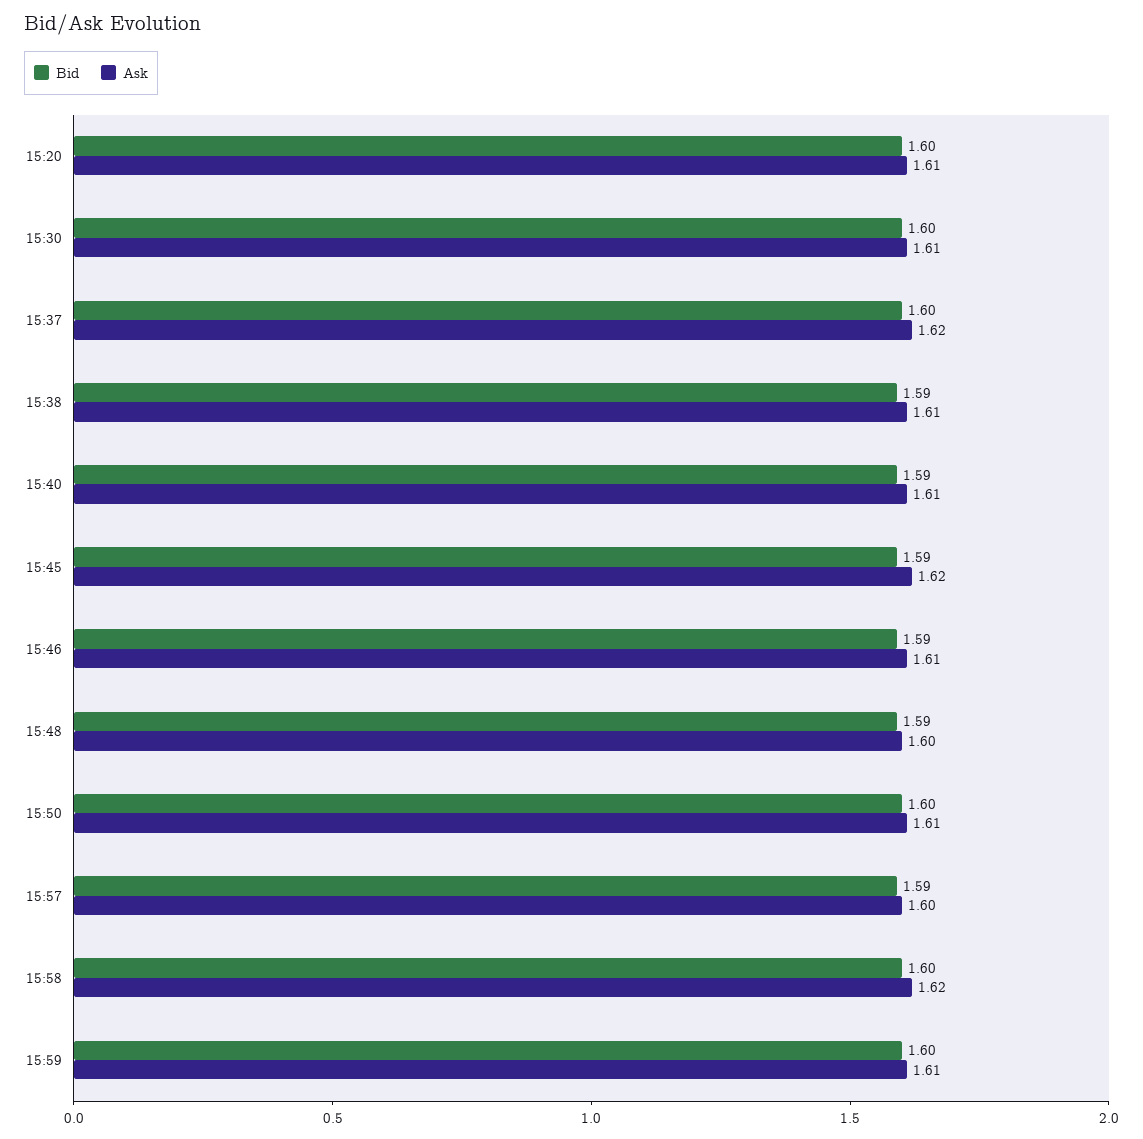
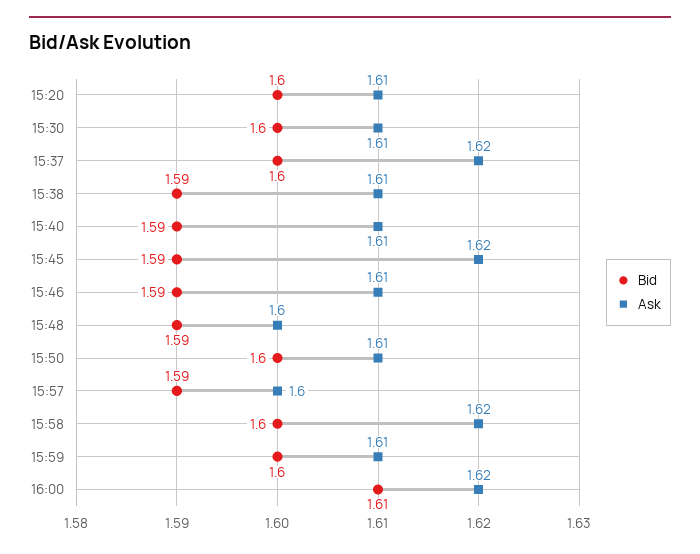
Bid, 16:00: none -> 1.61
Ask, 16:00: none -> 1.62

